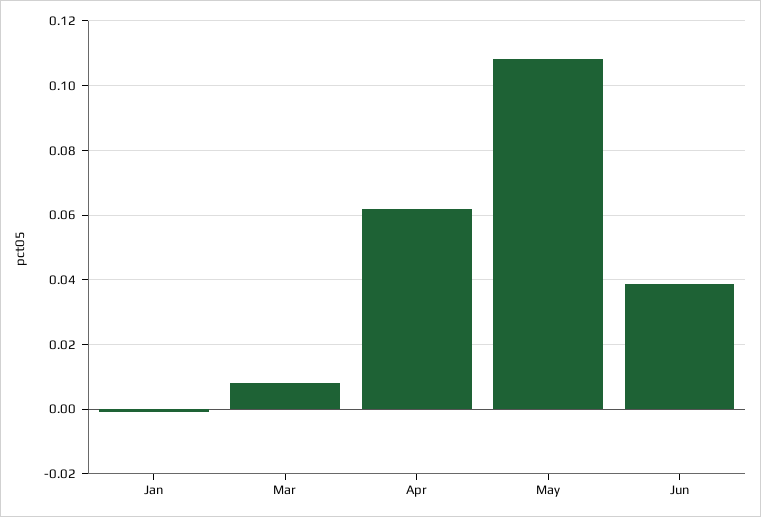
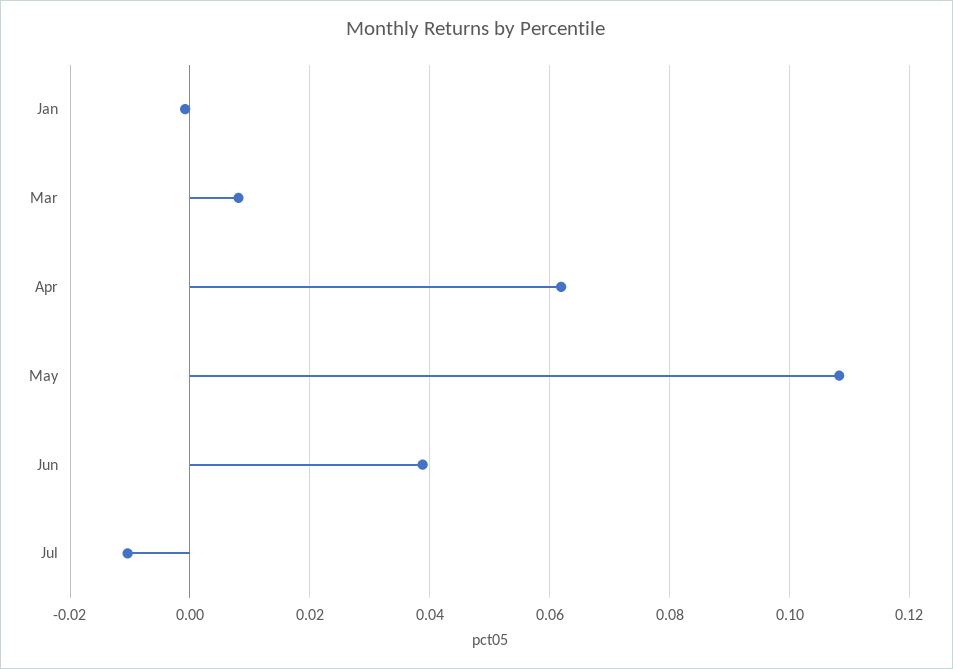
Jul: none -> -0.01

